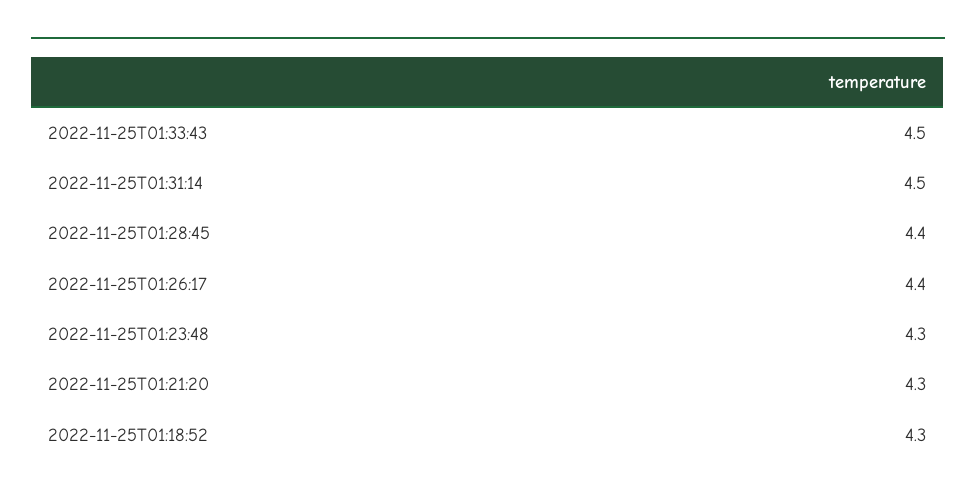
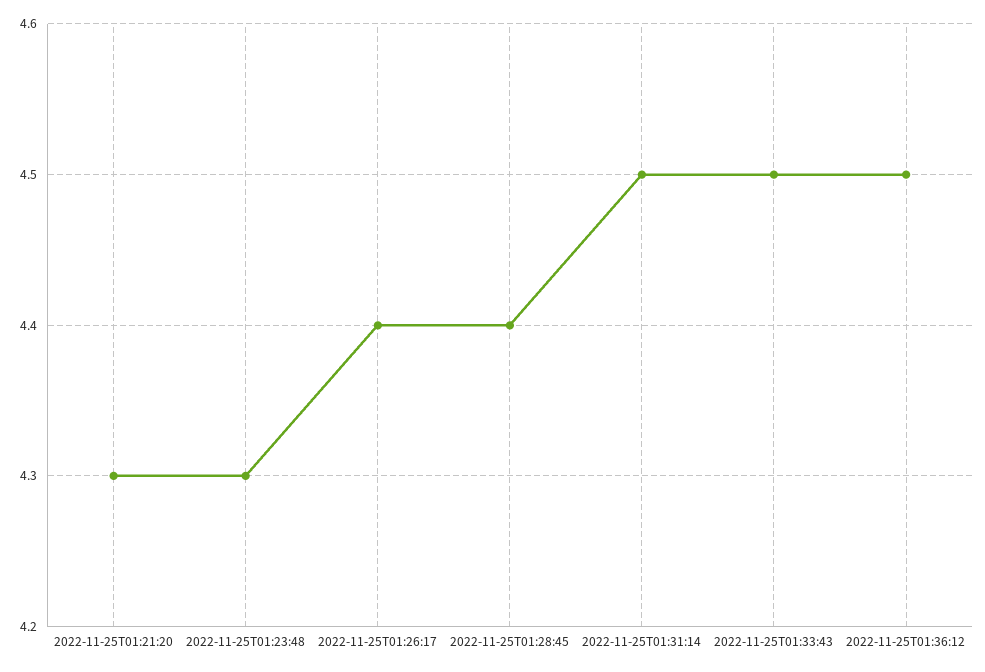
2022-11-25T01:18:52: 4.3 -> none
2022-11-25T01:36:12: none -> 4.5

